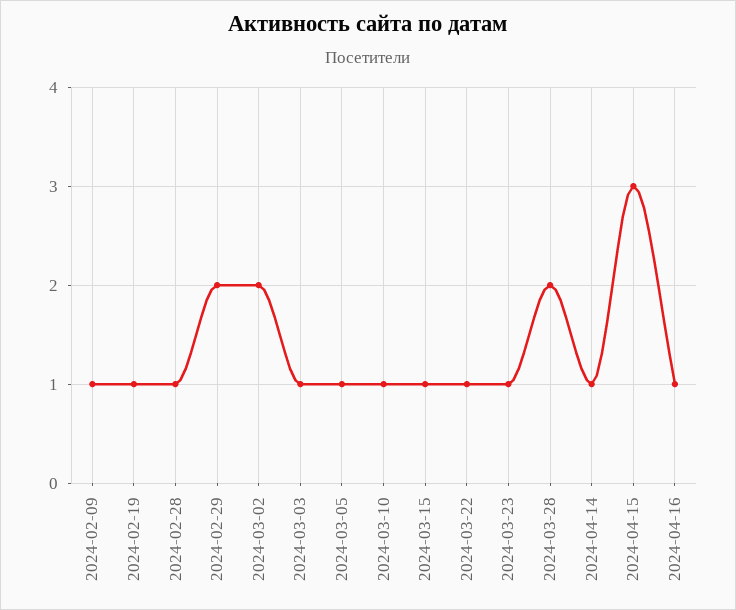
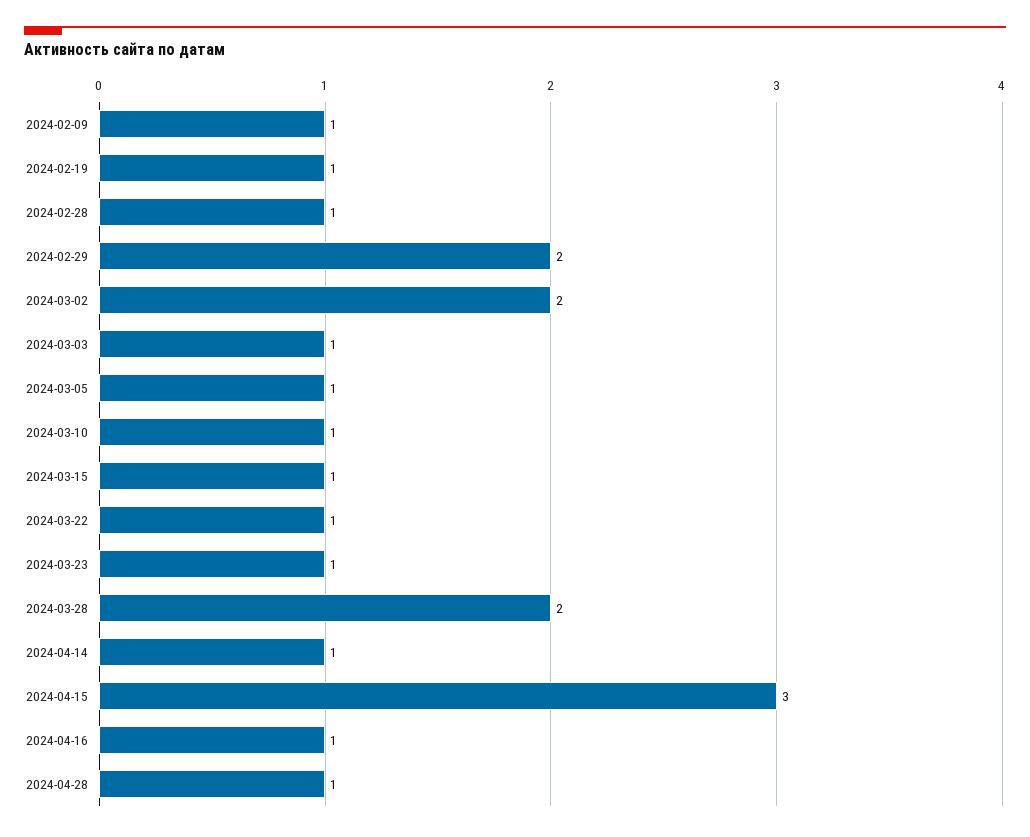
2024-04-28: none -> 1

